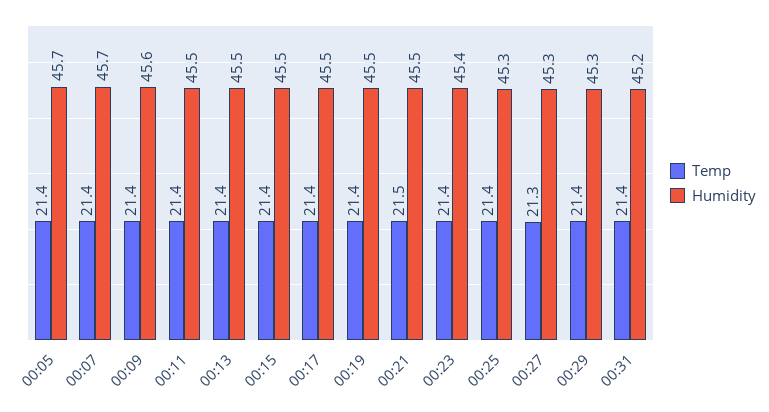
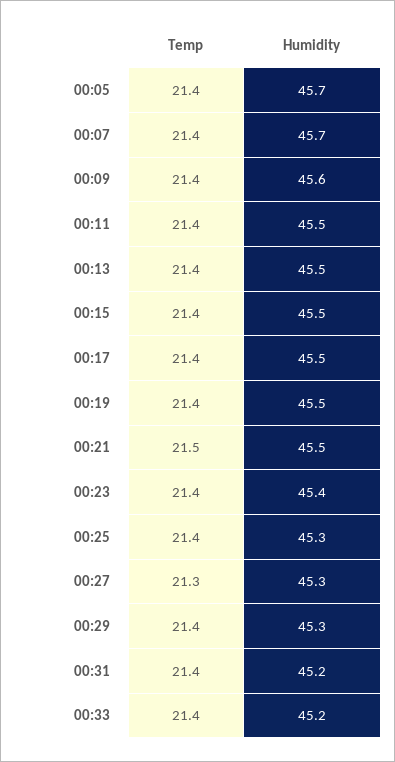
Temp, 00:33: none -> 21.4
Humidity, 00:33: none -> 45.2

